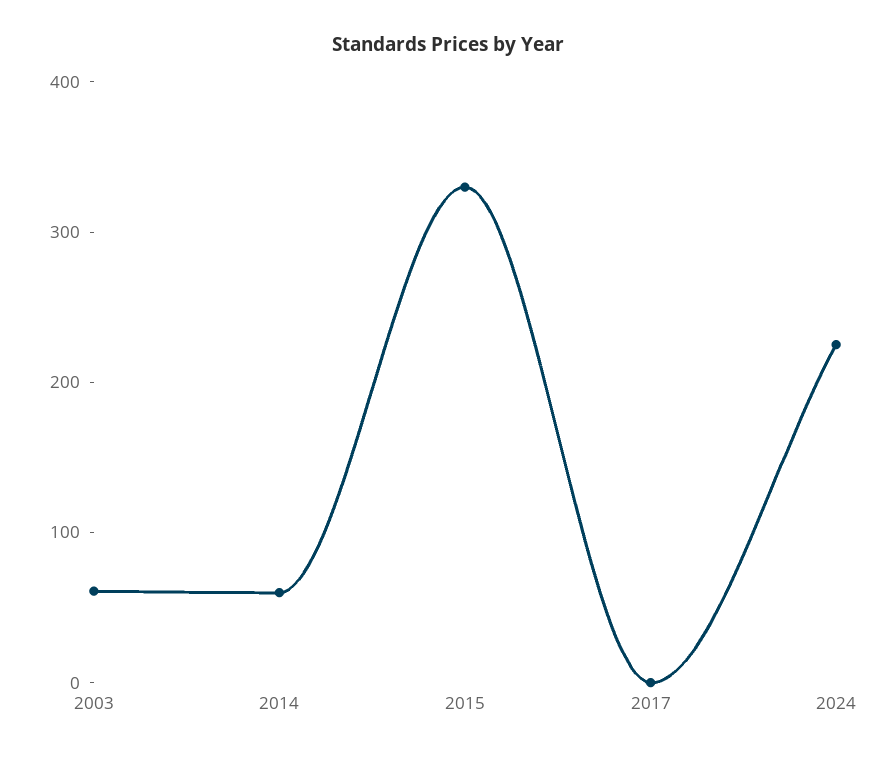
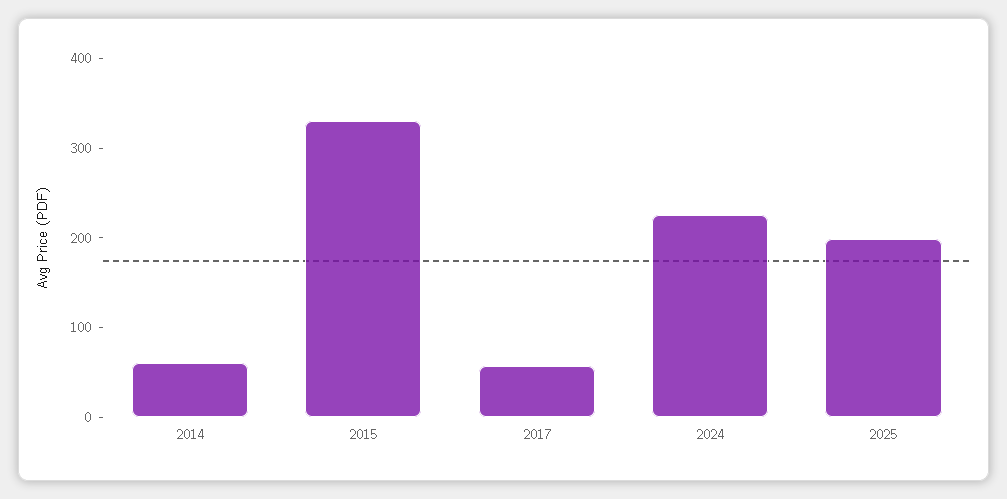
2003: 60 -> none
2017: 0 -> 60
2025: none -> 200

